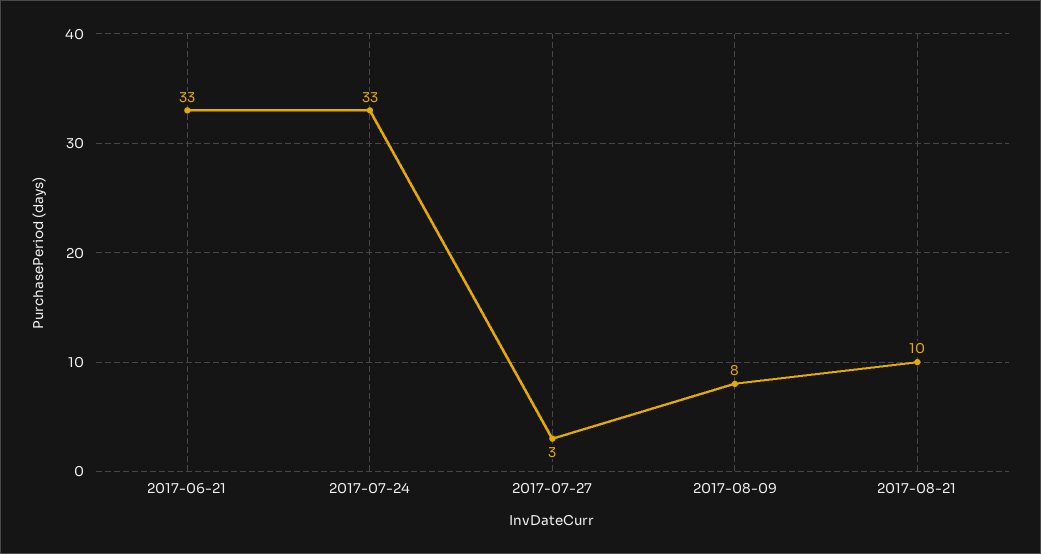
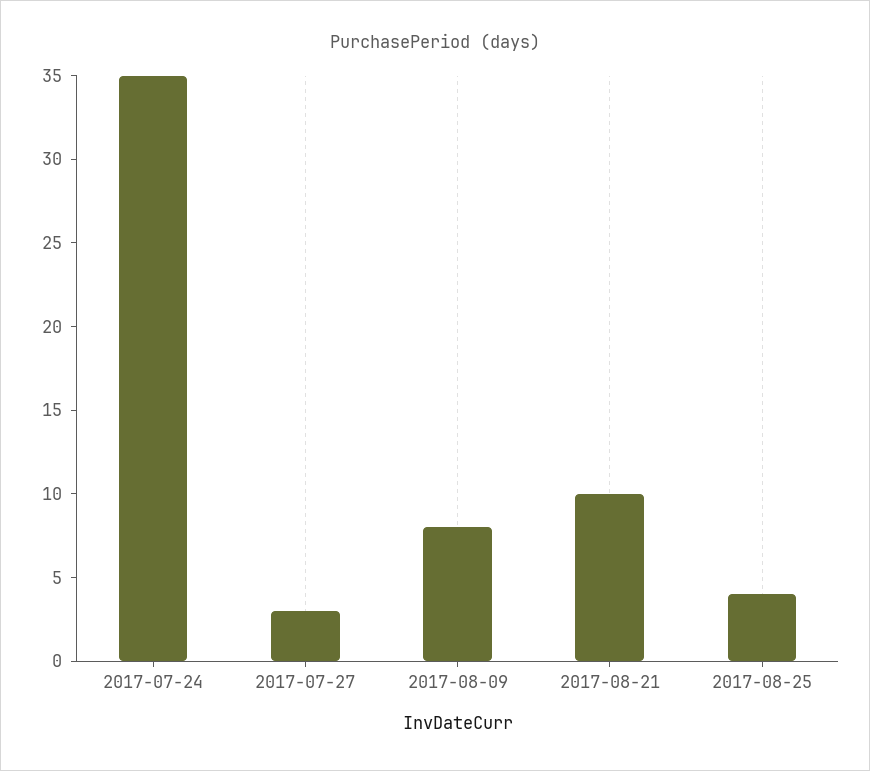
2017-06-21: 33 -> none
2017-07-24: 33 -> 35
2017-08-25: none -> 4

